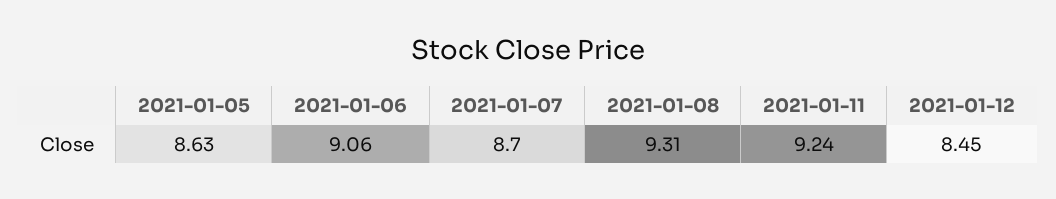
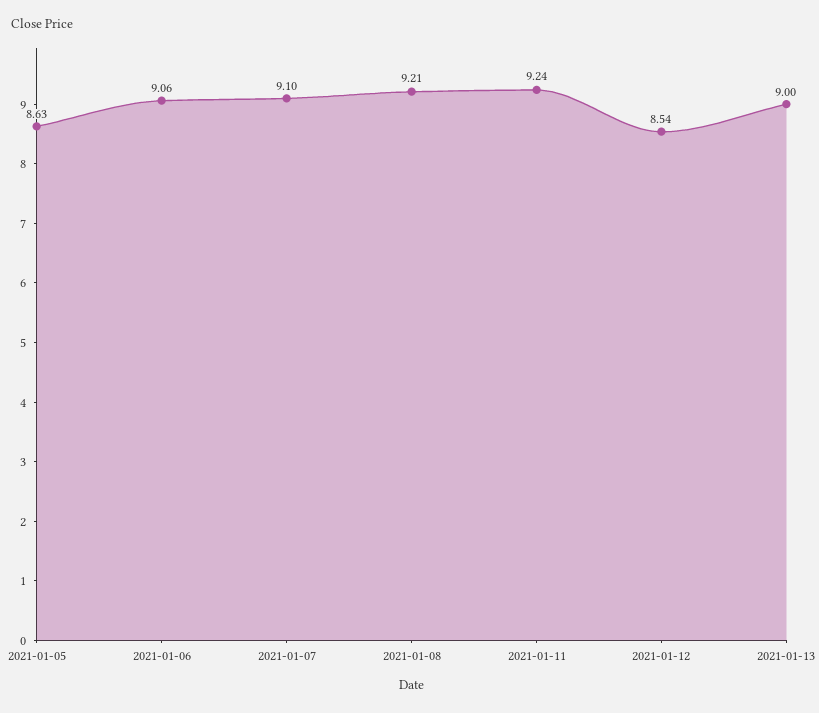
2021-01-07: 8.7 -> 9.1
2021-01-08: 9.31 -> 9.21
2021-01-12: 8.45 -> 8.54
2021-01-13: none -> 9

